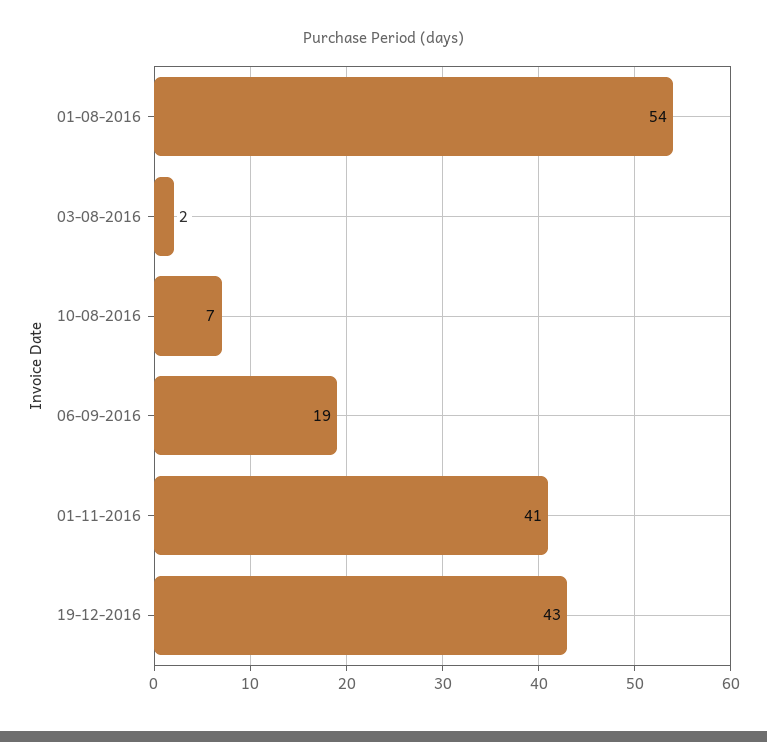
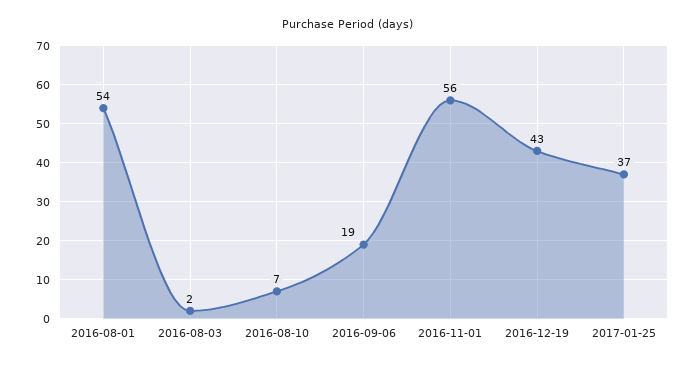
01-11-2016: 41 -> 56
2017-01-25: none -> 37

